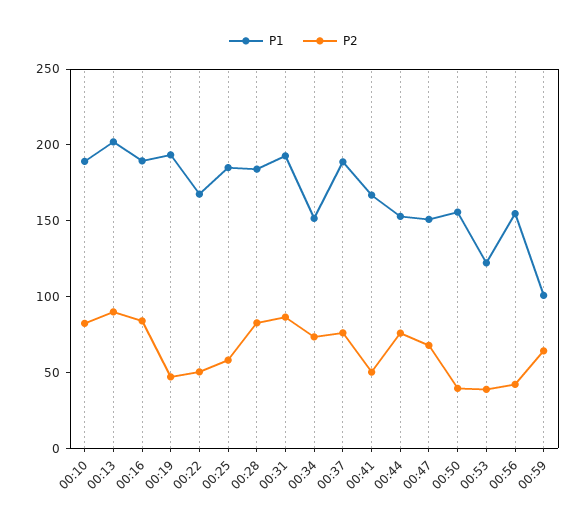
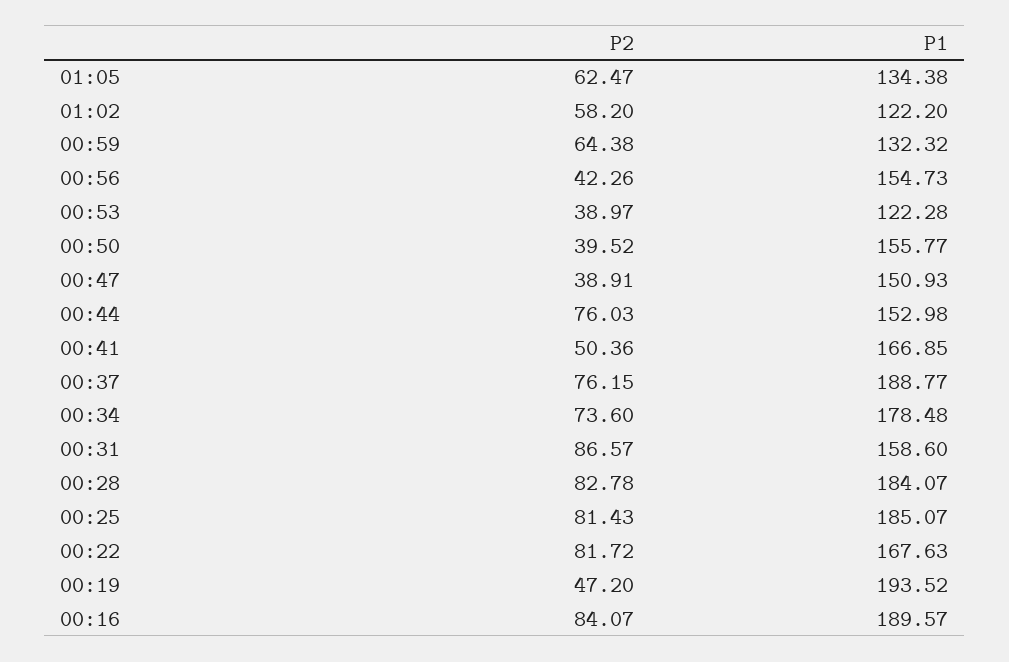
P1, 00:10: 190 -> none
P2, 00:10: 80 -> none
P1, 00:13: 200 -> none
P2, 00:13: 90 -> none
P2, 00:22: 50 -> 81.72
P2, 00:25: 60 -> 81.43
P1, 00:31: 190 -> 158.6
P1, 00:34: 150 -> 178.48
P2, 00:47: 70 -> 38.91
P1, 00:59: 100 -> 132.32
P2, 01:05: none -> 62.47
P1, 01:05: none -> 134.38
P2, 01:02: none -> 58.2
P1, 01:02: none -> 122.2

